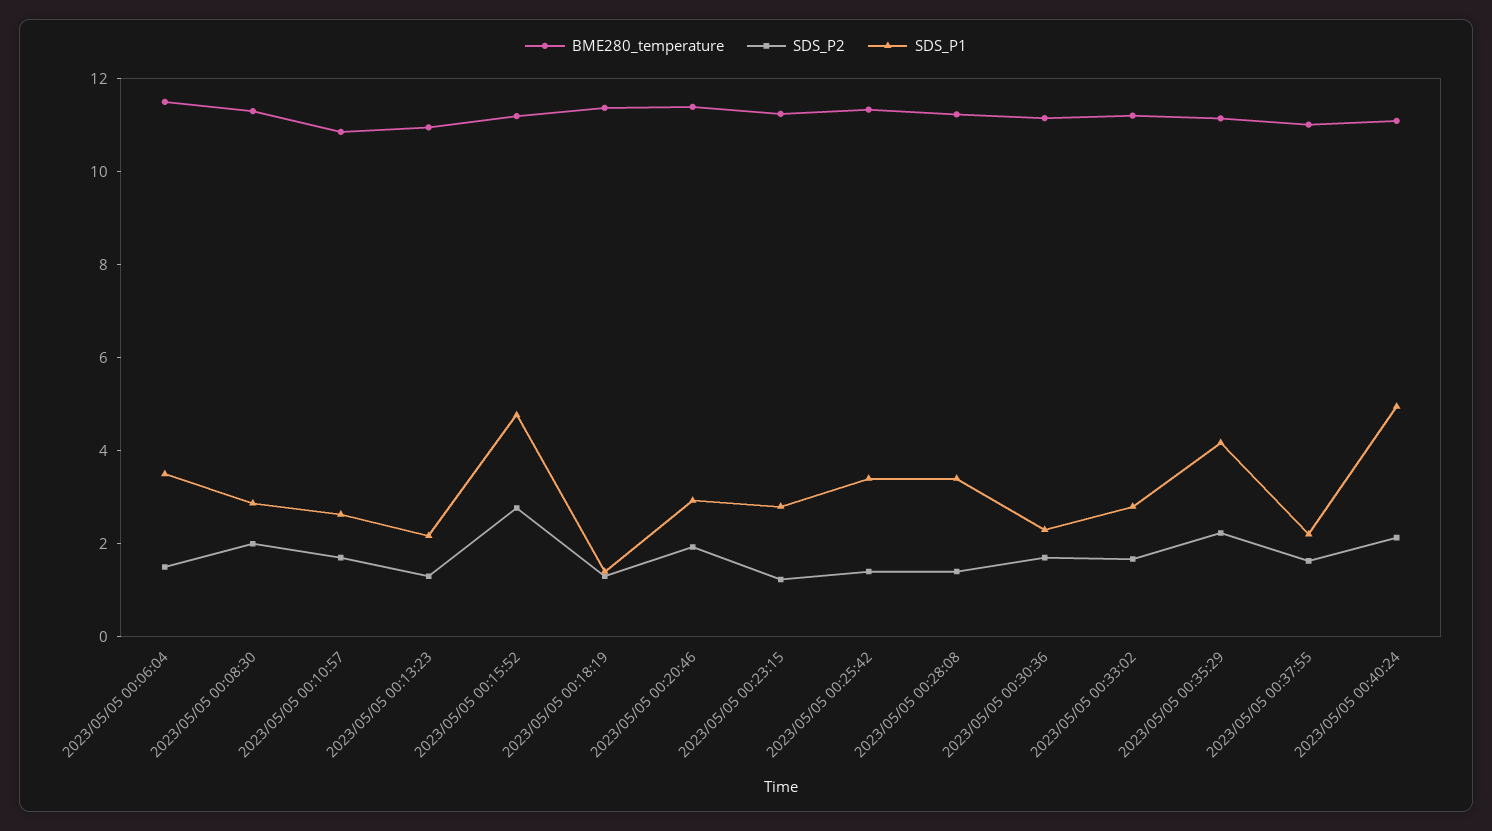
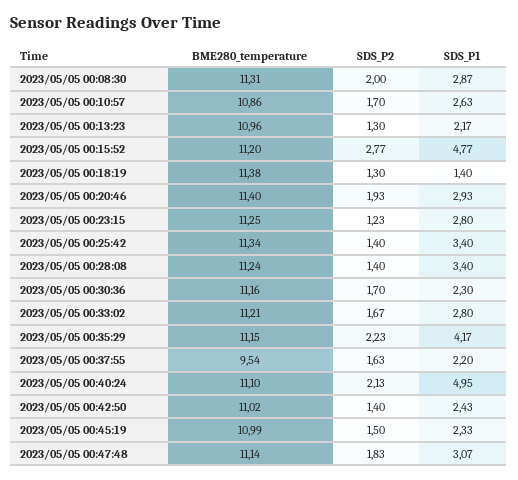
BME280_temperature, 2023/05/05 00:06:04: 11.5 -> none
SDS_P2, 2023/05/05 00:06:04: 1.5 -> none
SDS_P1, 2023/05/05 00:06:04: 3.5 -> none
BME280_temperature, 2023/05/05 00:37:55: 11 -> 9.54
BME280_temperature, 2023/05/05 00:42:50: none -> 11.02
SDS_P2, 2023/05/05 00:42:50: none -> 1.4
SDS_P1, 2023/05/05 00:42:50: none -> 2.43
BME280_temperature, 2023/05/05 00:45:19: none -> 10.99
SDS_P2, 2023/05/05 00:45:19: none -> 1.5
SDS_P1, 2023/05/05 00:45:19: none -> 2.33
BME280_temperature, 2023/05/05 00:47:48: none -> 11.14
SDS_P2, 2023/05/05 00:47:48: none -> 1.83
SDS_P1, 2023/05/05 00:47:48: none -> 3.07

